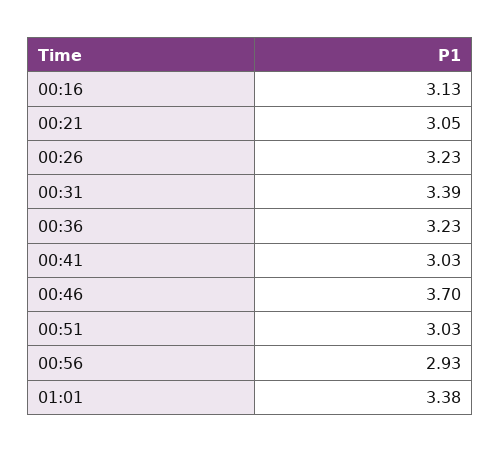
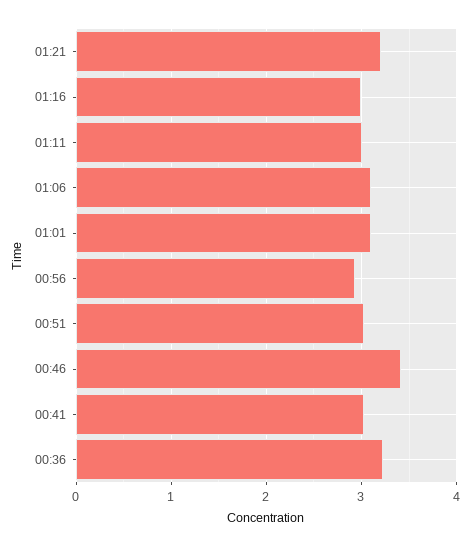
00:16: 3.13 -> none
00:21: 3.05 -> none
00:26: 3.23 -> none
00:31: 3.39 -> none
00:46: 3.7 -> 3.4
01:01: 3.38 -> 3.1
01:21: none -> 3.2
01:16: none -> 3
01:11: none -> 3
01:06: none -> 3.1

